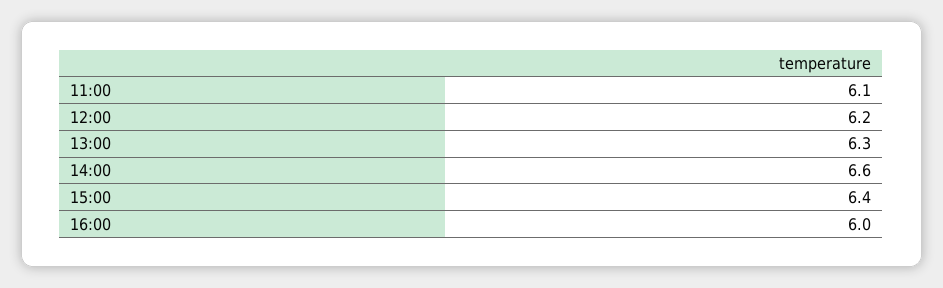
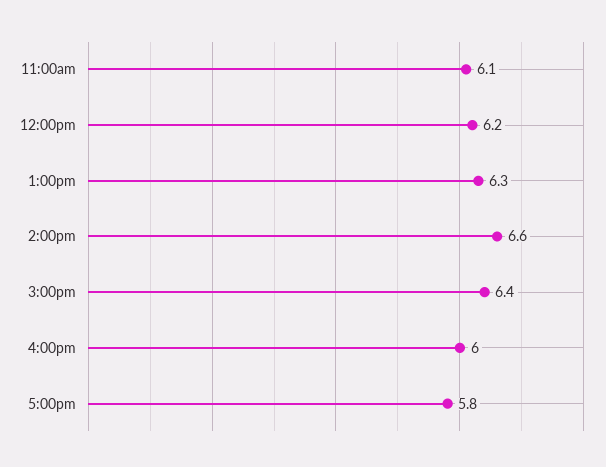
5:00pm: none -> 5.8

